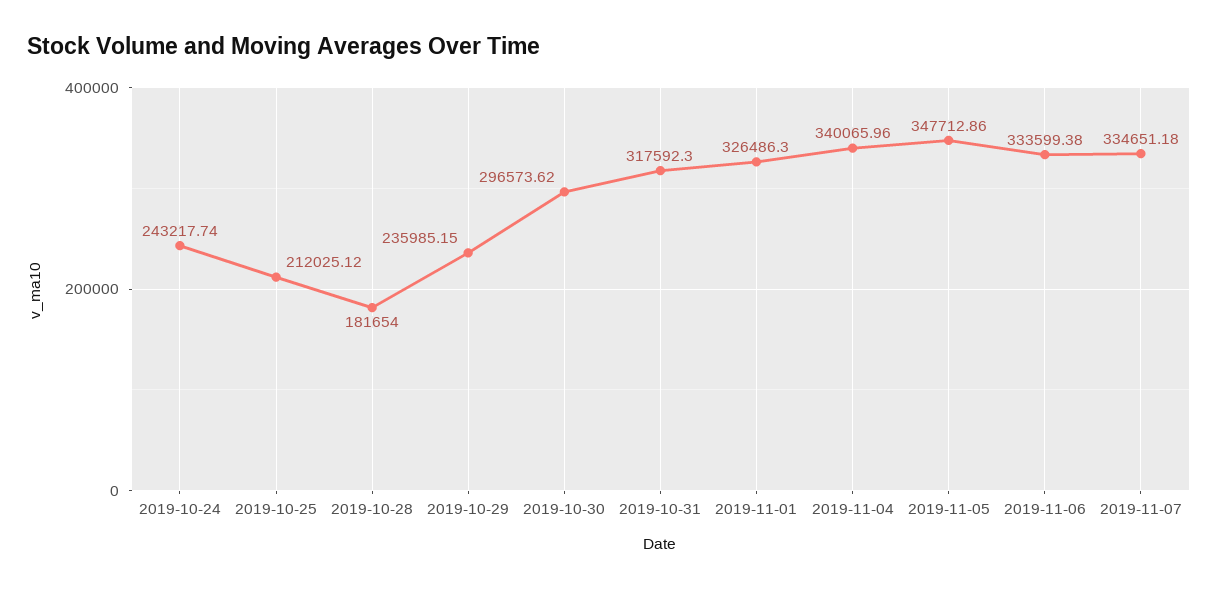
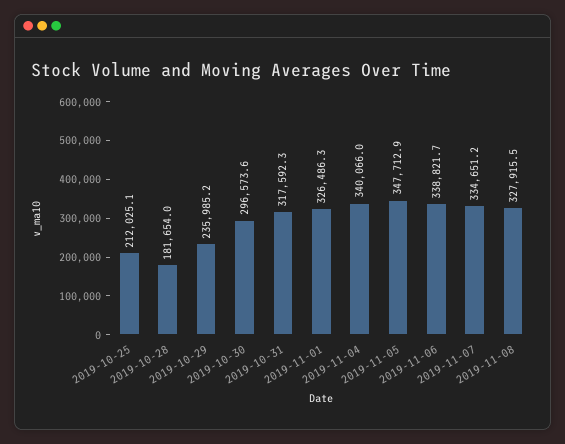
2019-10-24: 243217.74 -> none
2019-11-06: 333599.38 -> 338821.7
2019-11-08: none -> 327915.5

